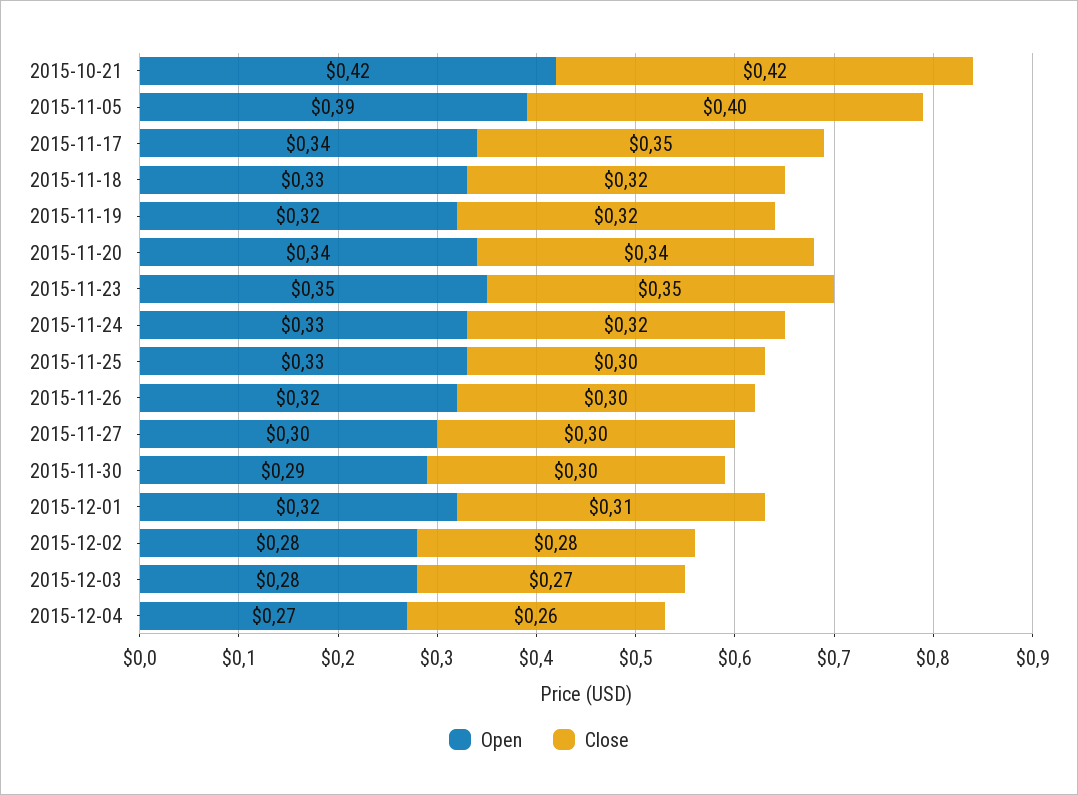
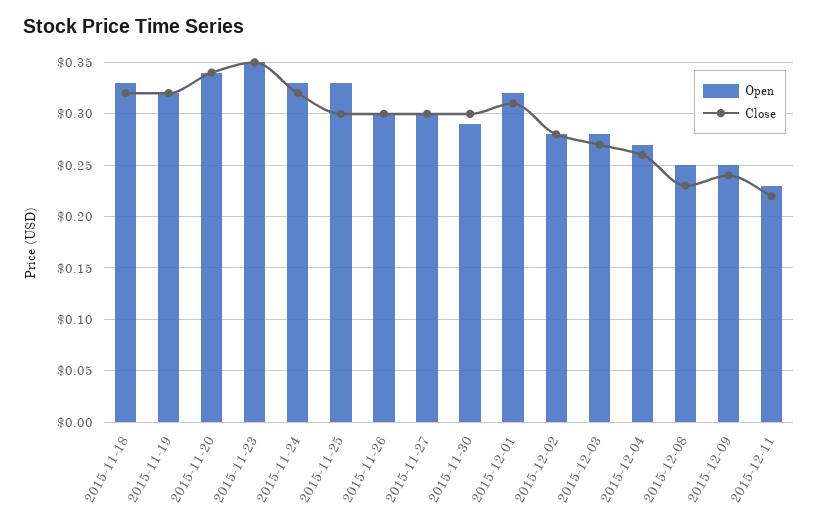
Open, 2015-10-21: 0.42 -> none
Close, 2015-10-21: 0.42 -> none
Open, 2015-11-05: 0.39 -> none
Close, 2015-11-05: 0.4 -> none
Open, 2015-11-17: 0.34 -> none
Close, 2015-11-17: 0.35 -> none
Open, 2015-11-26: 0.32 -> 0.3
Open, 2015-12-08: none -> 0.25
Close, 2015-12-08: none -> 0.23
Open, 2015-12-09: none -> 0.25
Close, 2015-12-09: none -> 0.24
Open, 2015-12-11: none -> 0.23
Close, 2015-12-11: none -> 0.22

